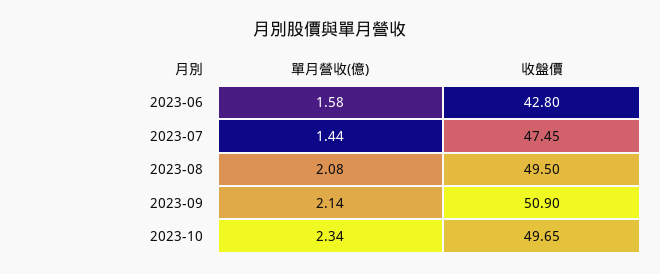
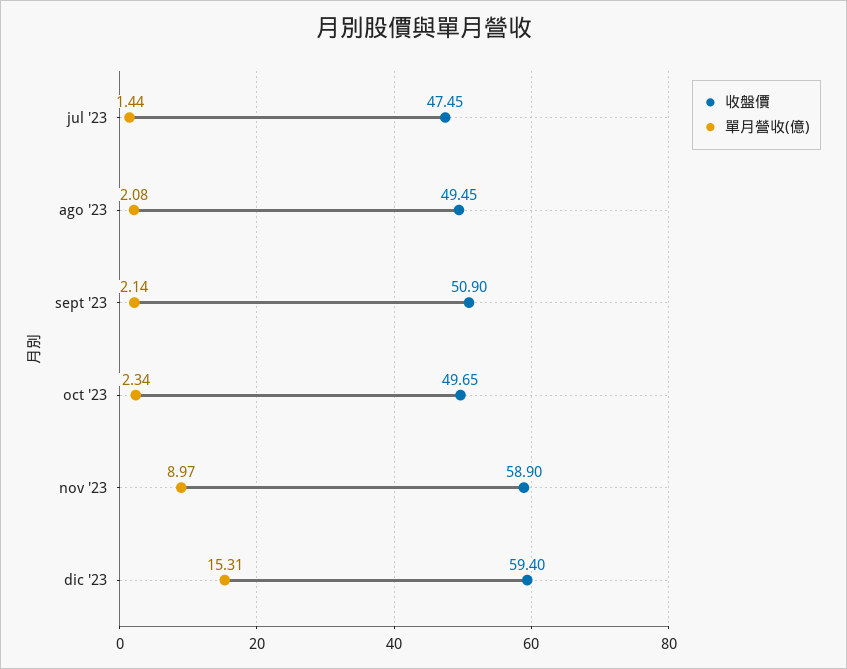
單月營收(億), 2023-06: 1.58 -> none
收盤價, 2023-06: 42.8 -> none
收盤價, 2023-08: 49.5 -> 49.45
收盤價, nov '23: none -> 58.9
單月營收(億), nov '23: none -> 8.97
收盤價, dic '23: none -> 59.4
單月營收(億), dic '23: none -> 15.31

